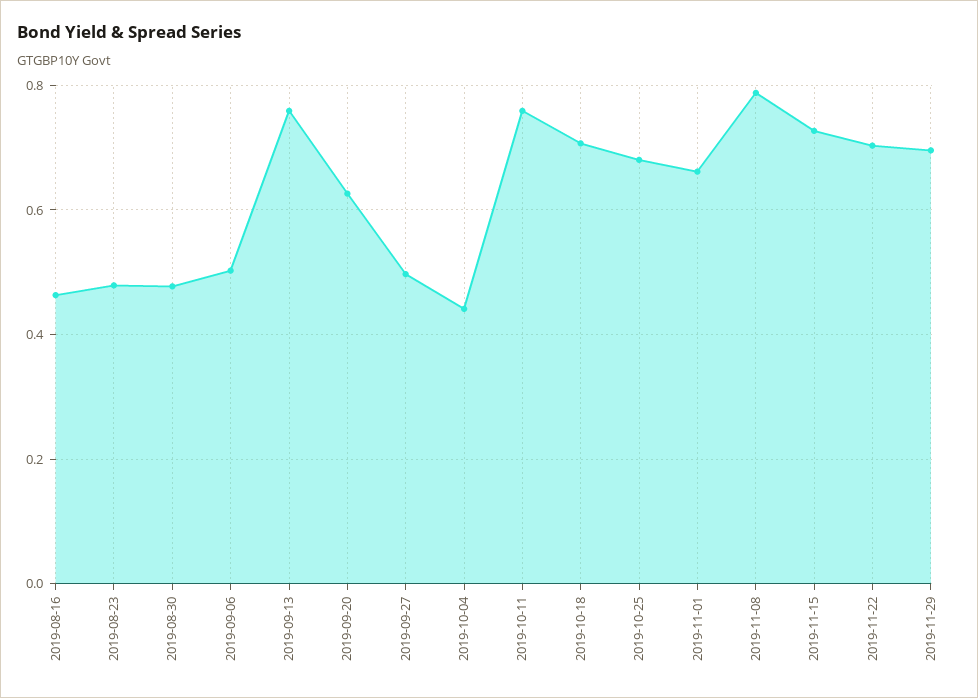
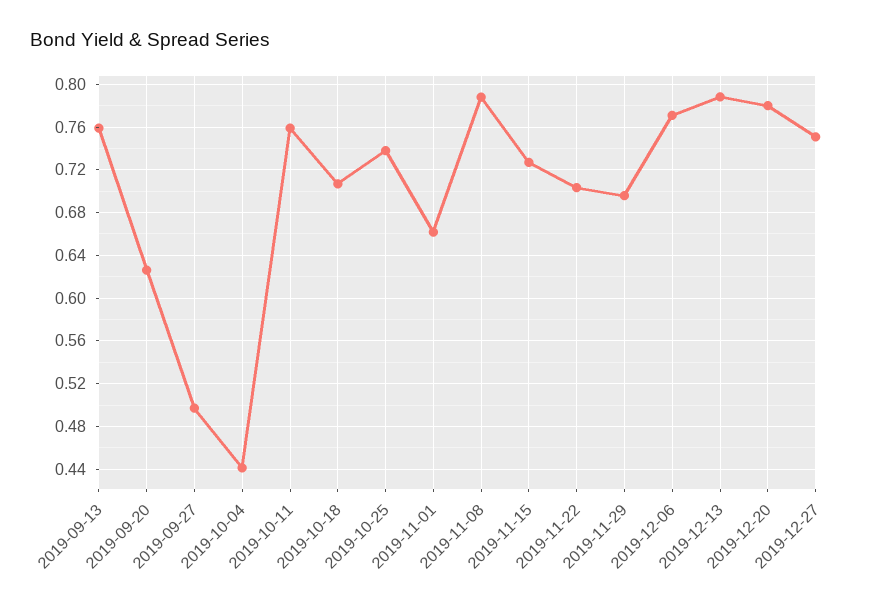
2019-08-16: 0.46 -> none
2019-08-23: 0.48 -> none
2019-08-30: 0.48 -> none
2019-09-06: 0.5 -> none
2019-10-25: 0.68 -> 0.74
2019-12-06: none -> 0.77
2019-12-13: none -> 0.79
2019-12-20: none -> 0.78
2019-12-27: none -> 0.75

